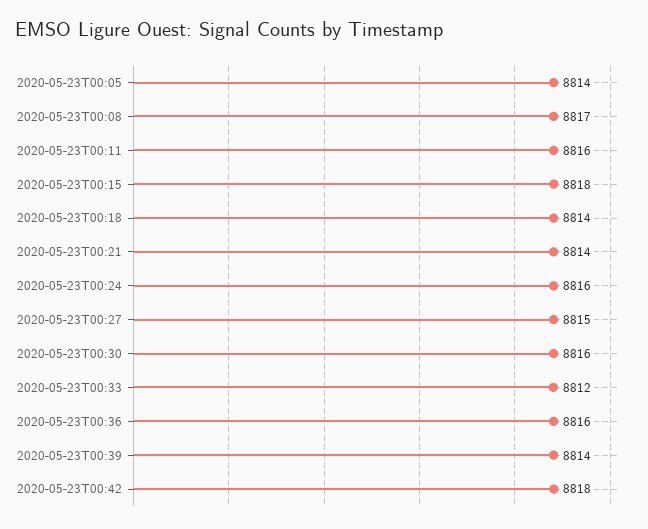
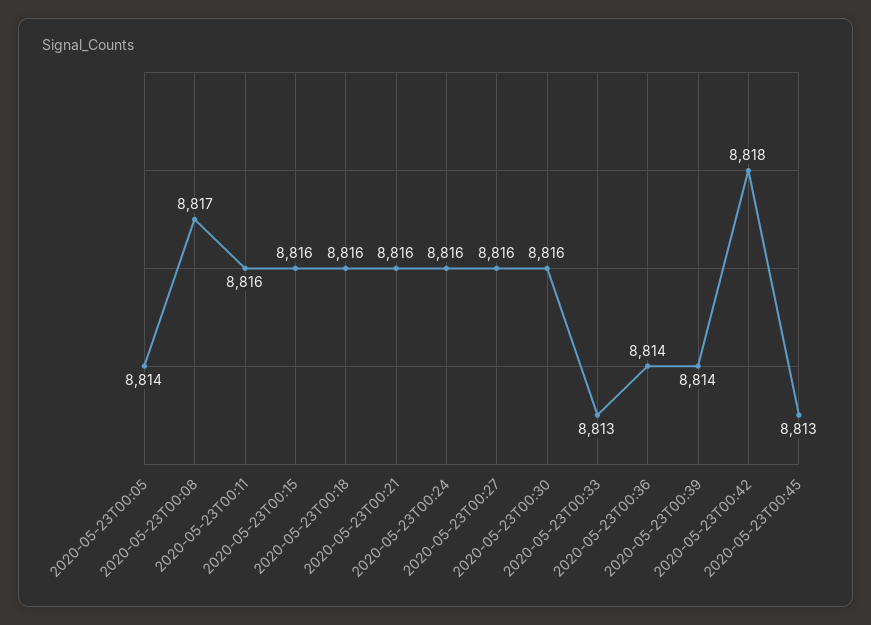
2020-05-23T00:15: 8818 -> 8816
2020-05-23T00:18: 8814 -> 8816
2020-05-23T00:21: 8814 -> 8816
2020-05-23T00:27: 8815 -> 8816
2020-05-23T00:33: 8812 -> 8813
2020-05-23T00:36: 8816 -> 8814
2020-05-23T00:45: none -> 8813

